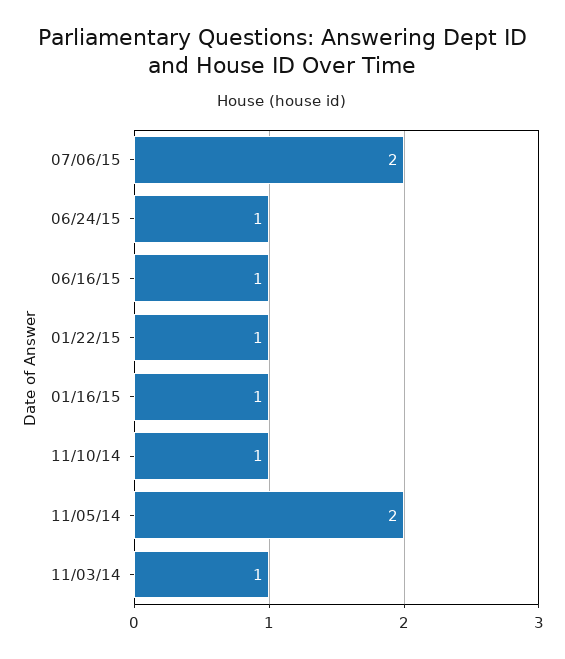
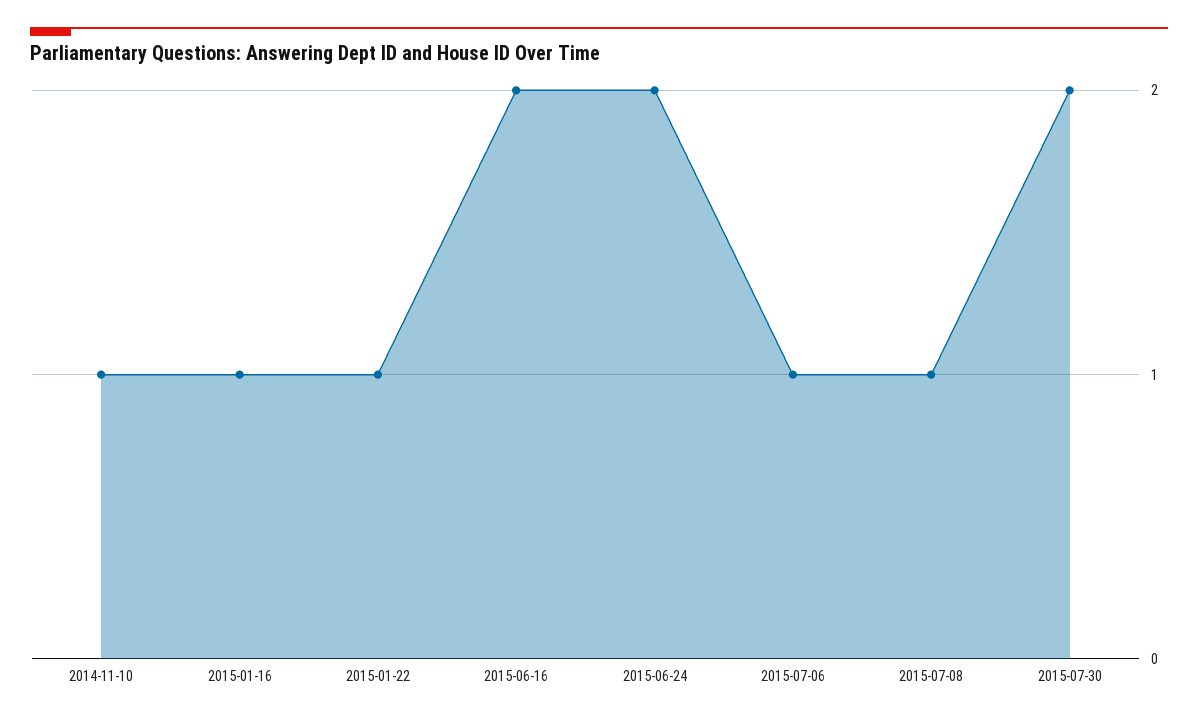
07/06/15: 2 -> 1
06/24/15: 1 -> 2
06/16/15: 1 -> 2
11/05/14: 2 -> none
11/03/14: 1 -> none
2015-07-08: none -> 1
2015-07-30: none -> 2

